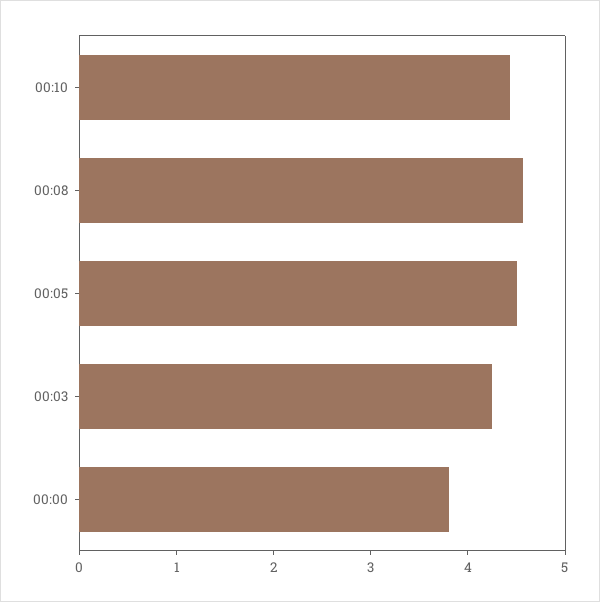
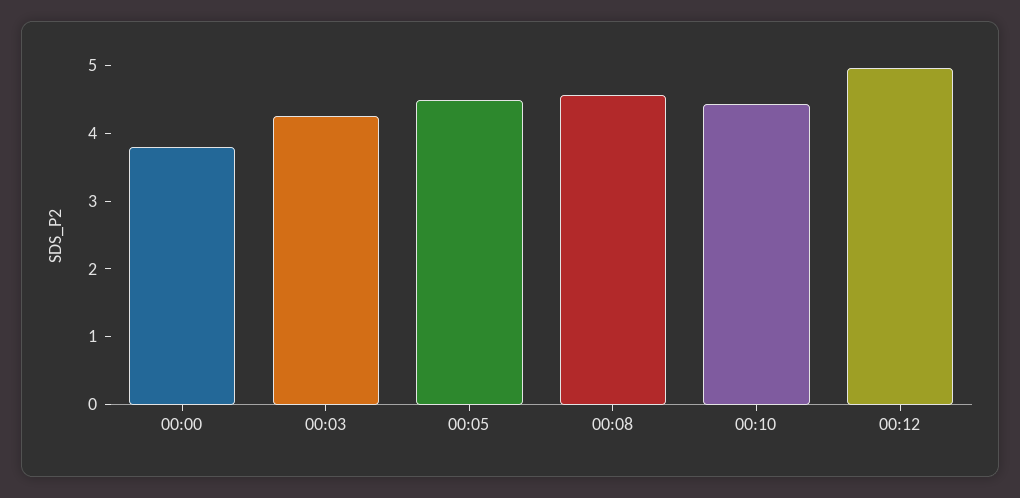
00:12: none -> 5

